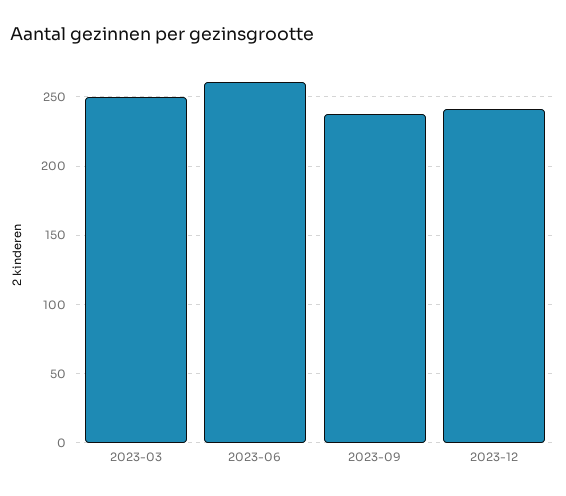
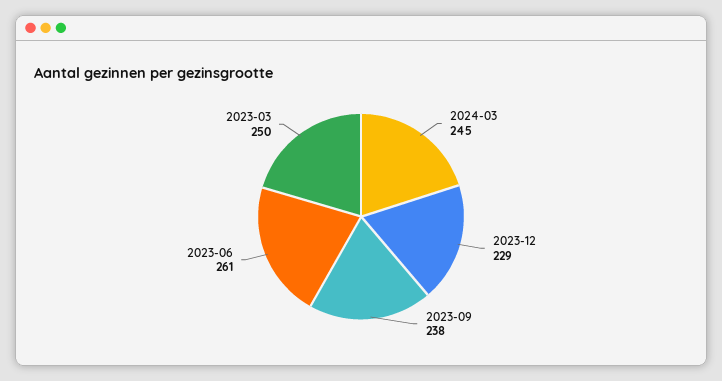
2023-12: 240 -> 229
2024-03: none -> 245

